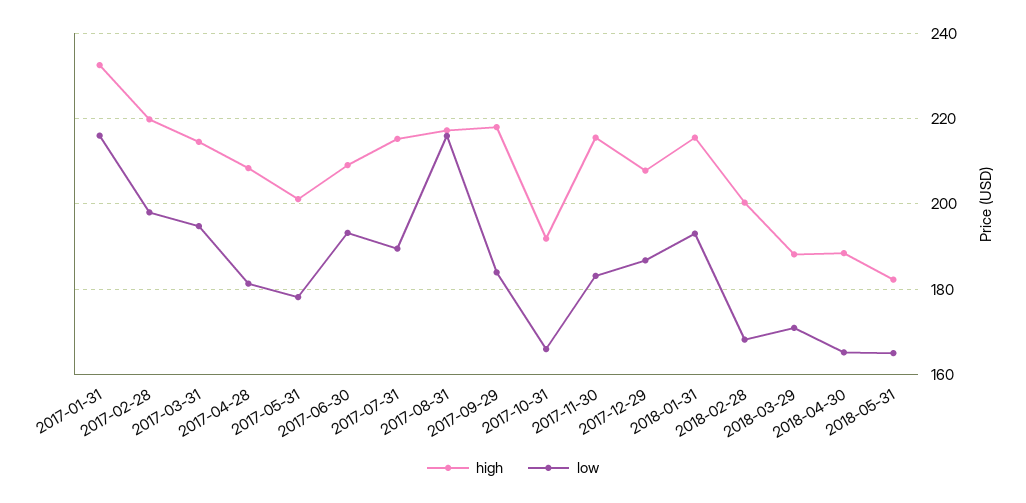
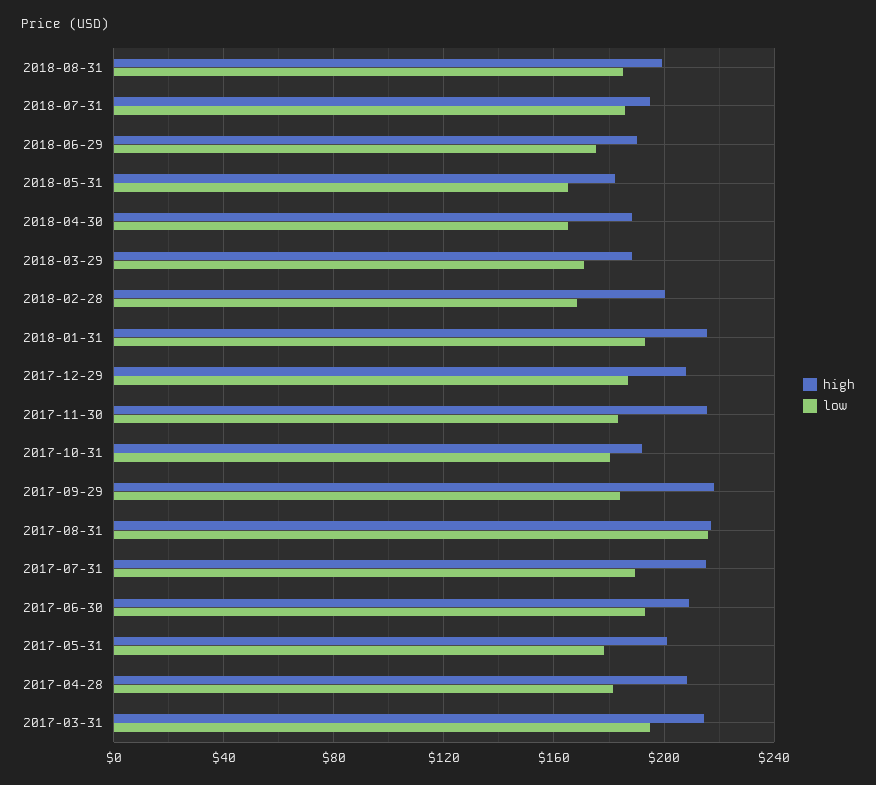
high, 2017-01-31: 232 -> none
low, 2017-01-31: 216 -> none
high, 2017-02-28: 220 -> none
low, 2017-02-28: 198 -> none
low, 2017-10-31: 166 -> 180
high, 2018-08-31: none -> 200
low, 2018-08-31: none -> 185
high, 2018-07-31: none -> 195
low, 2018-07-31: none -> 185
high, 2018-06-29: none -> 190
low, 2018-06-29: none -> 175

